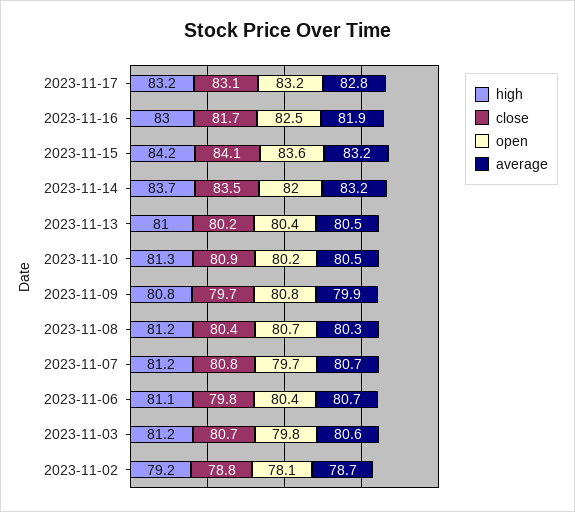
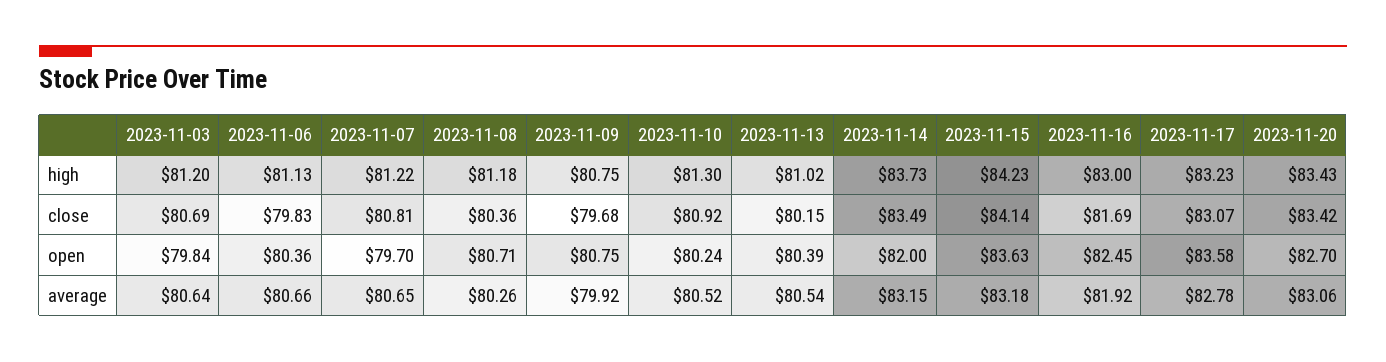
open, 2023-11-17: 83.2 -> 83.58
high, 2023-11-02: 79.2 -> none
close, 2023-11-02: 78.8 -> none
open, 2023-11-02: 78.1 -> none
average, 2023-11-02: 78.7 -> none
high, 2023-11-20: none -> 83.43
close, 2023-11-20: none -> 83.42
open, 2023-11-20: none -> 82.7
average, 2023-11-20: none -> 83.06

